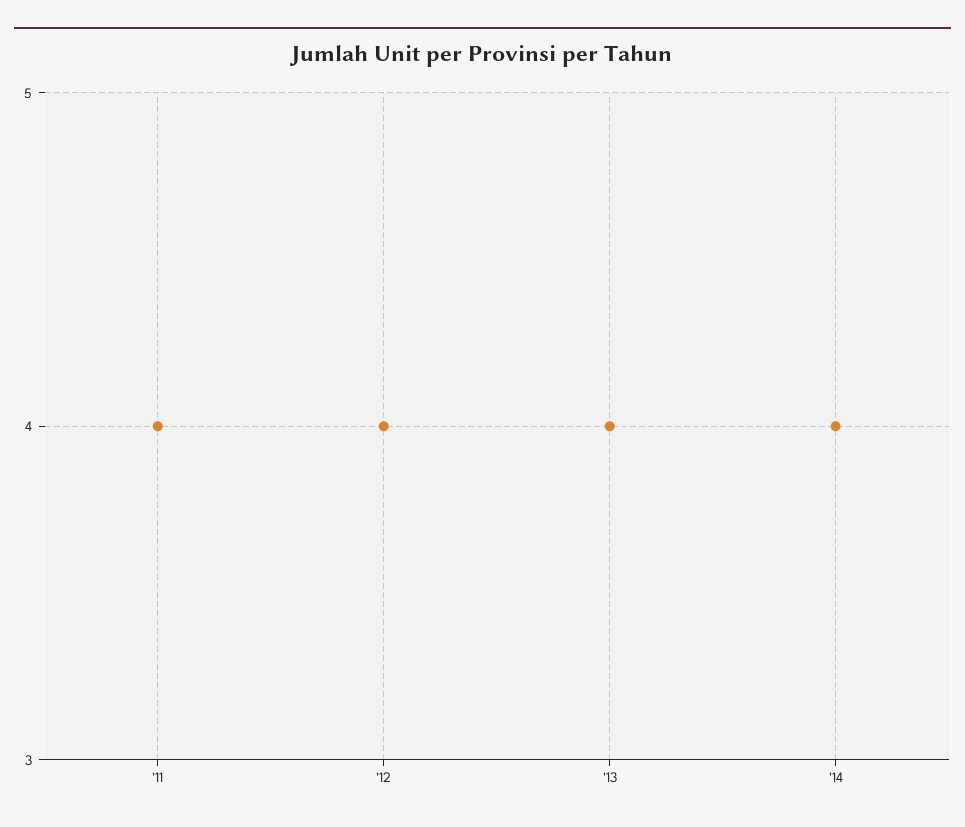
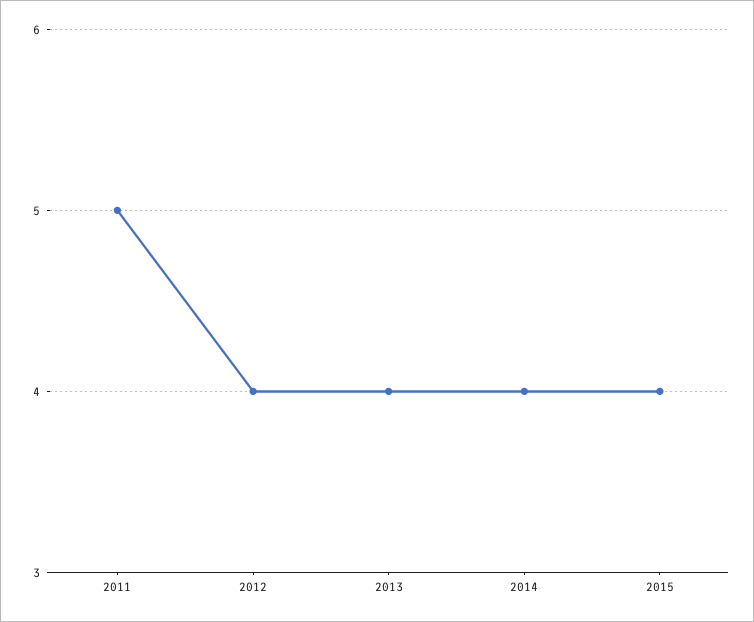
'11: 4 -> 5
2015: none -> 4

